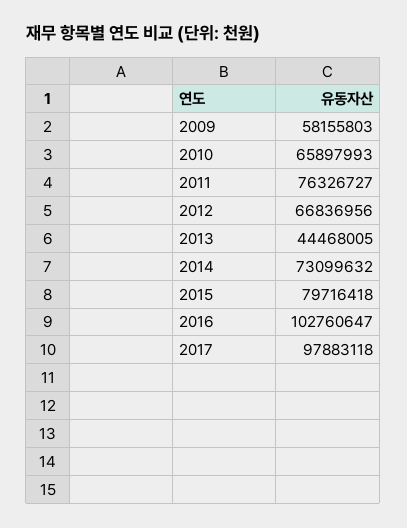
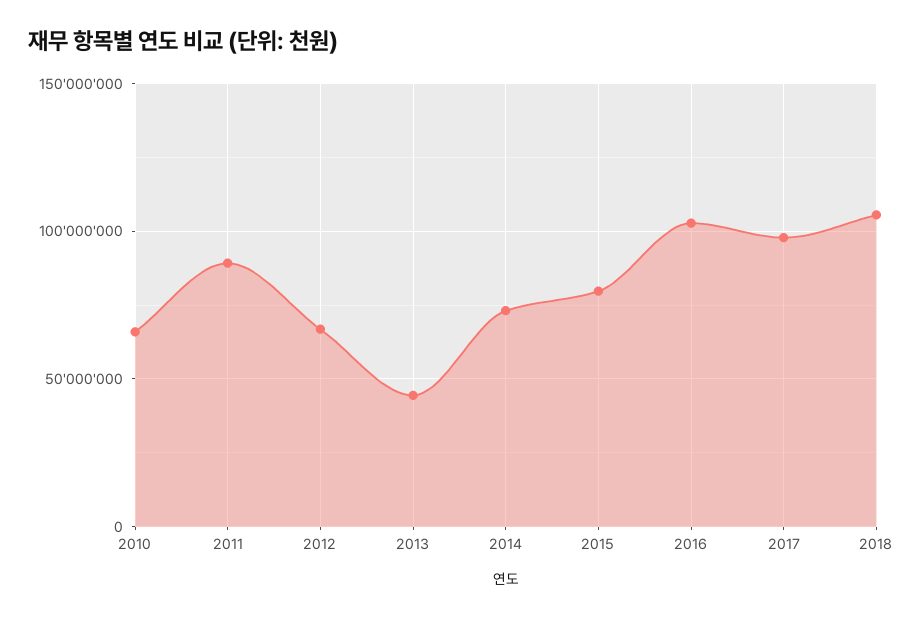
2009: 58155803 -> none
2011: 76326727 -> 90000000
2018: none -> 105000000

